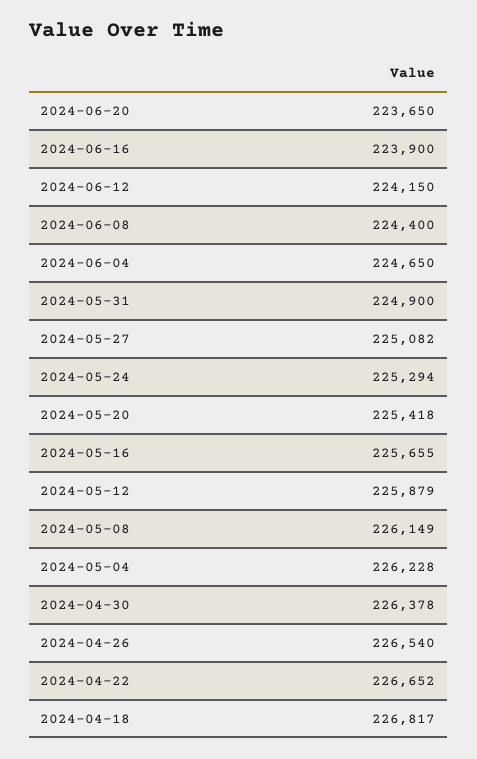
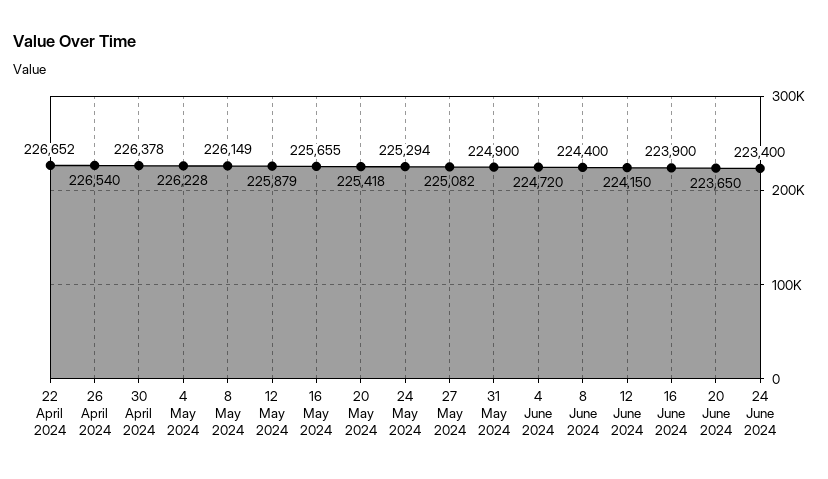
2024-06-04: 224650 -> 224720
2024-04-18: 226817 -> none
24 June 2024: none -> 223400

